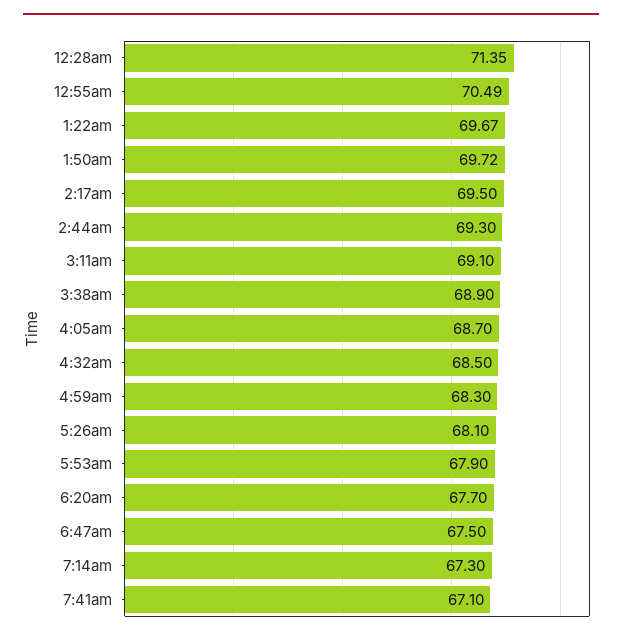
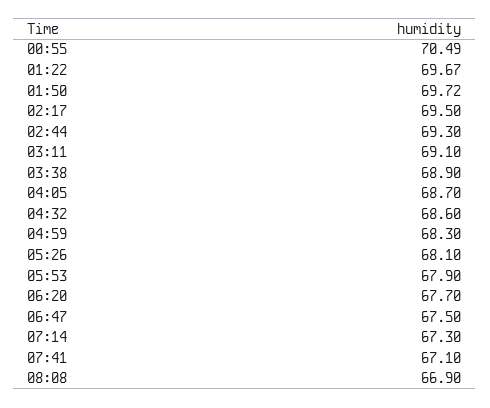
12:28am: 71.35 -> none
4:32am: 68.5 -> 68.6
08:08: none -> 66.9

